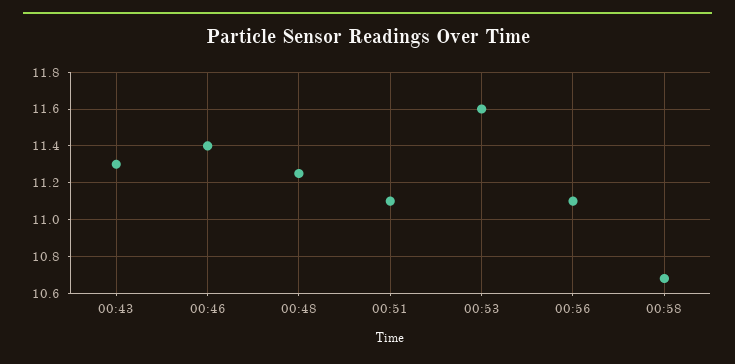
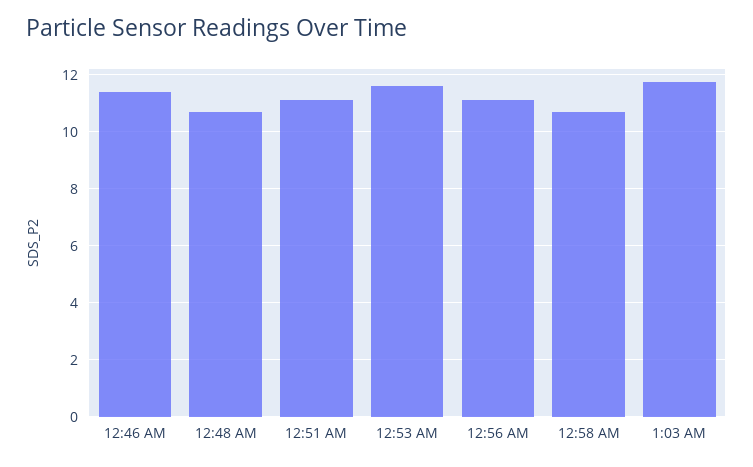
00:43: 11.3 -> none
00:48: 11.25 -> 10.75
1:03 AM: none -> 11.75

